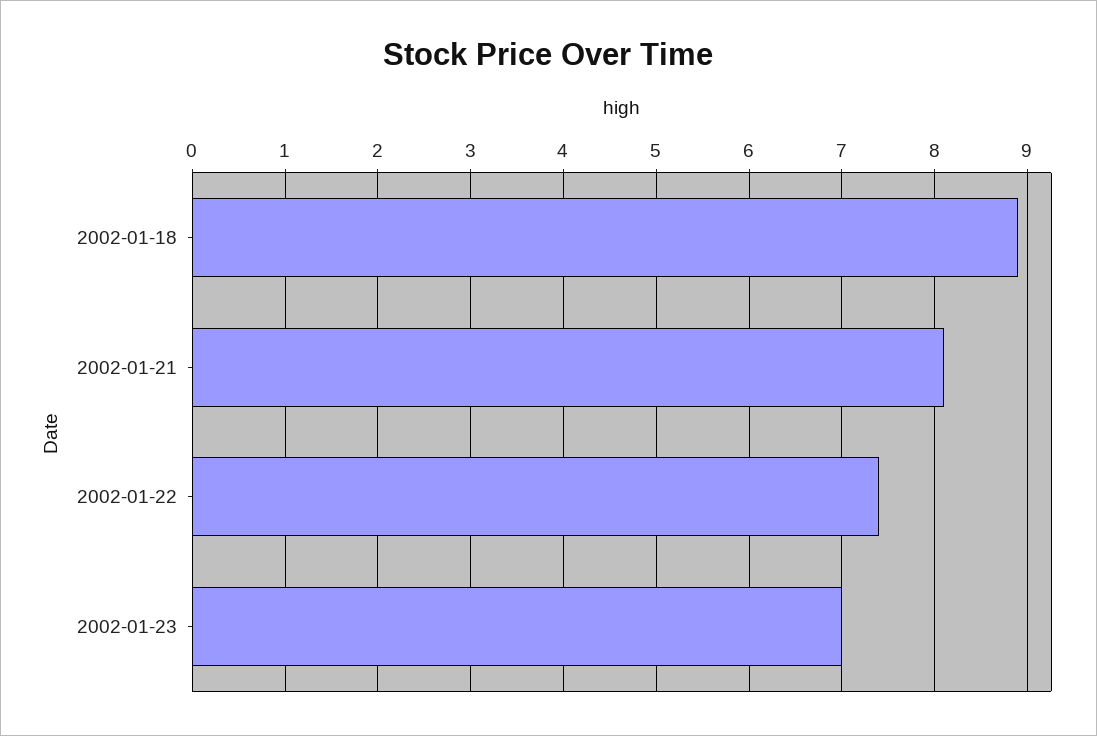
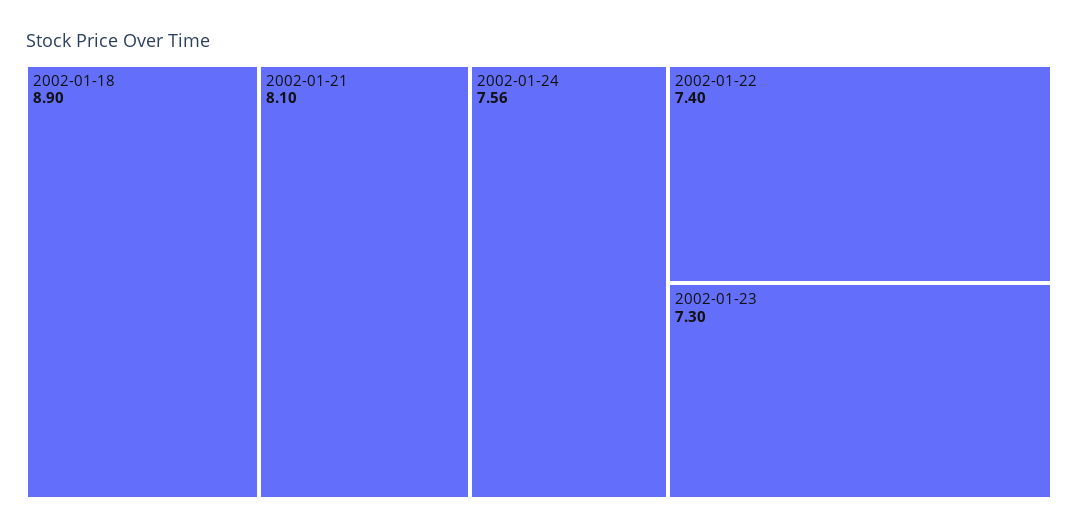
2002-01-23: 7 -> 7.3
2002-01-24: none -> 7.56

